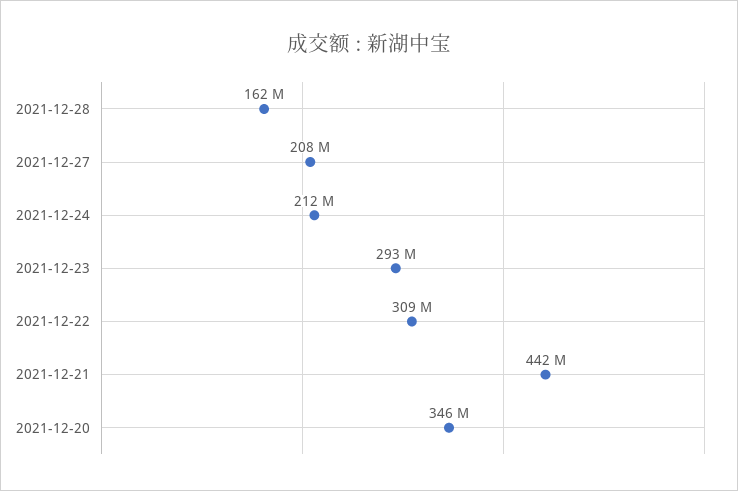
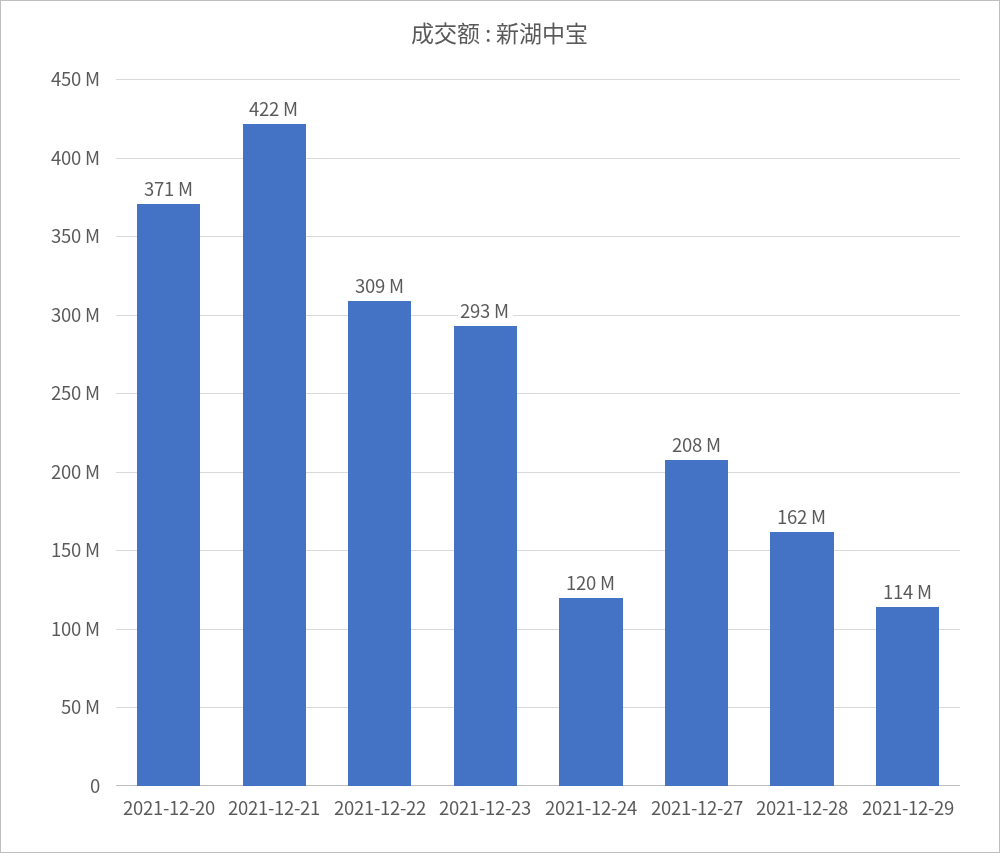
2021-12-24: 212000000 -> 120000000
2021-12-21: 442000000 -> 422000000
2021-12-20: 346000000 -> 371000000
2021-12-29: none -> 114000000

